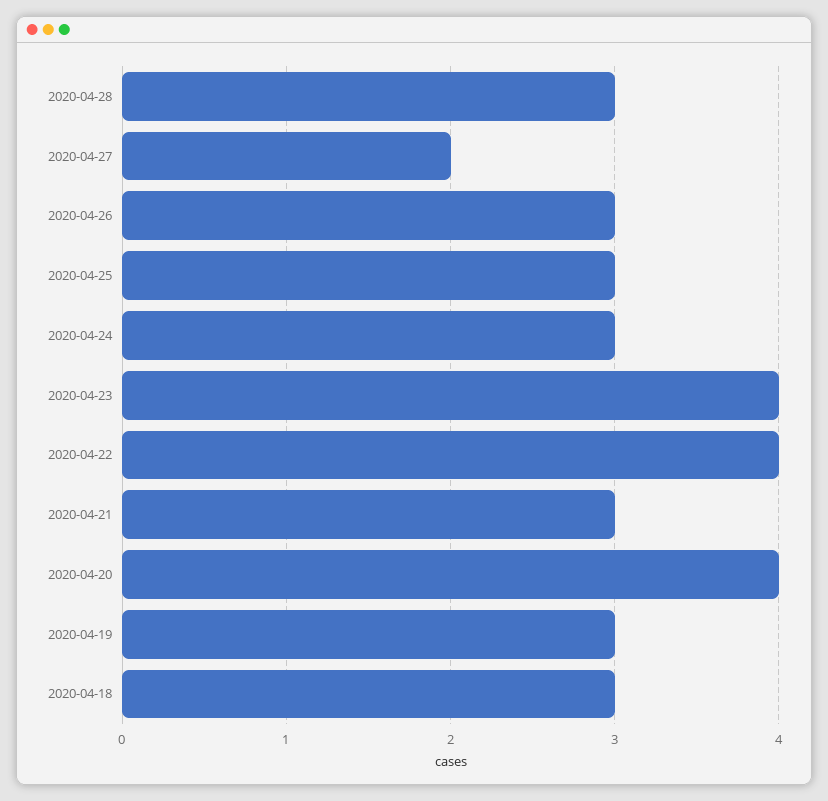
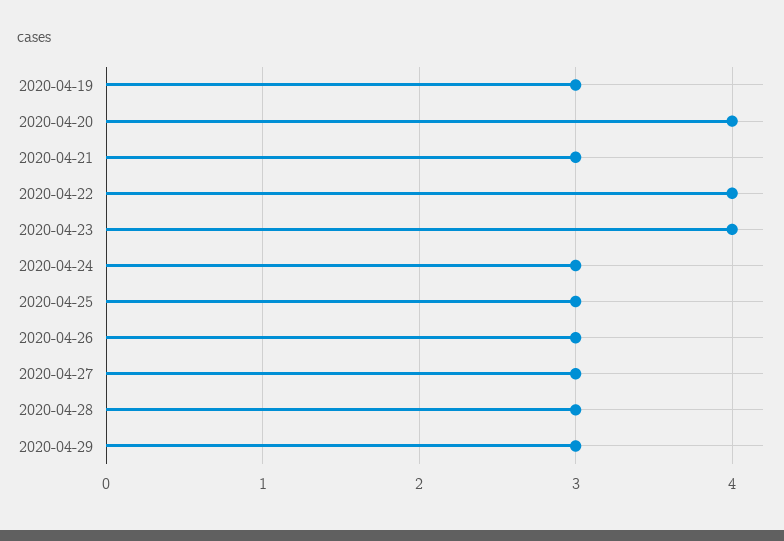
2020-04-27: 2 -> 3
2020-04-18: 3 -> none
2020-04-29: none -> 3

